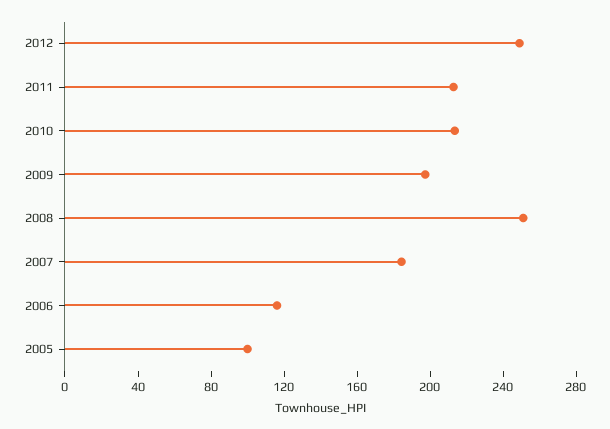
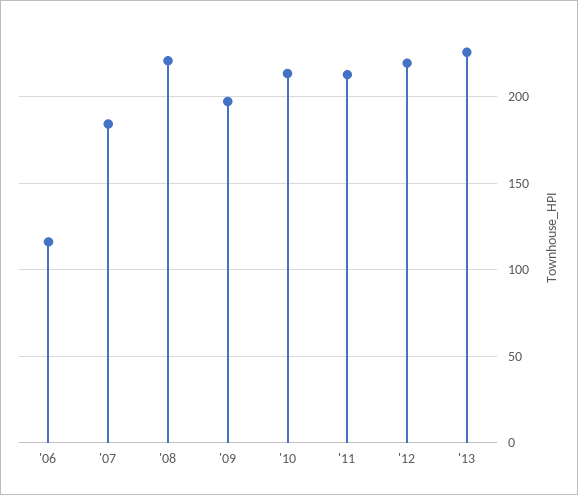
2012: 250 -> 220
2008: 250 -> 220
2005: 100 -> none
'13: none -> 225

